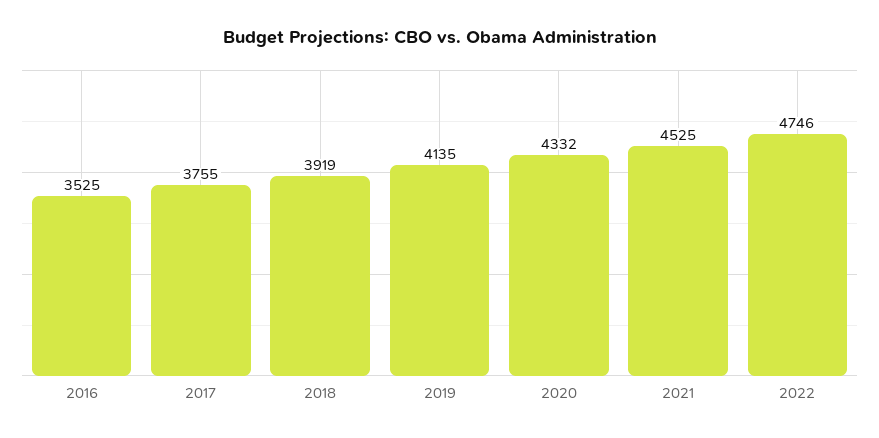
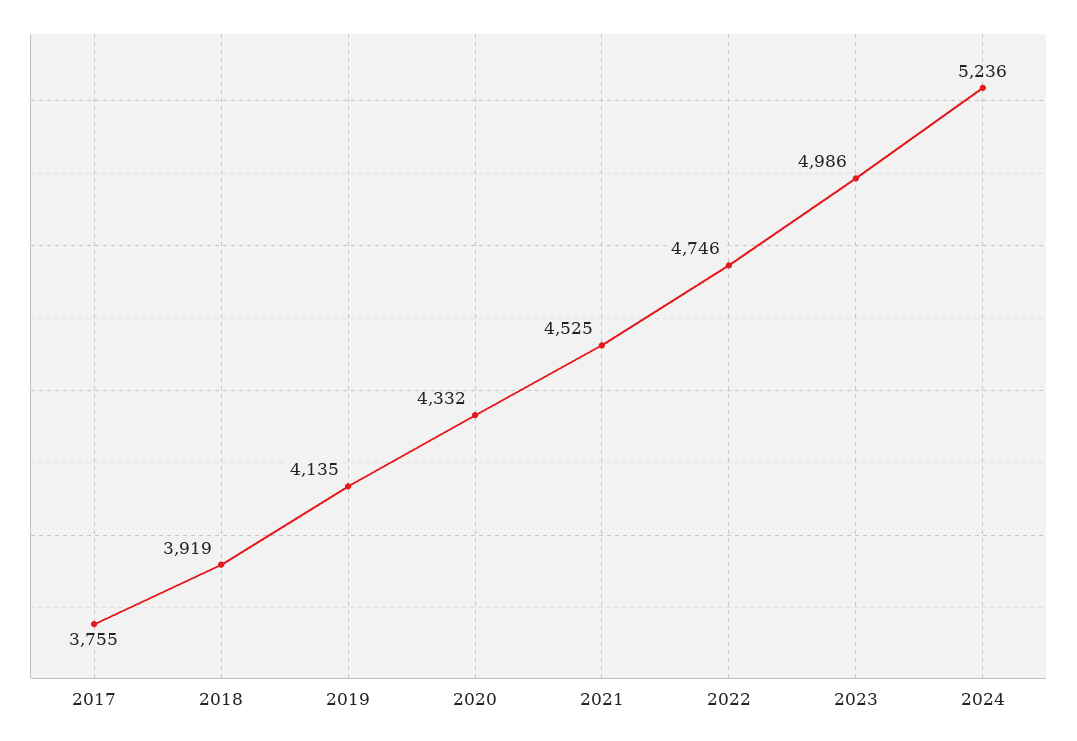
2016: 3525 -> none
2023: none -> 4986
2024: none -> 5236

